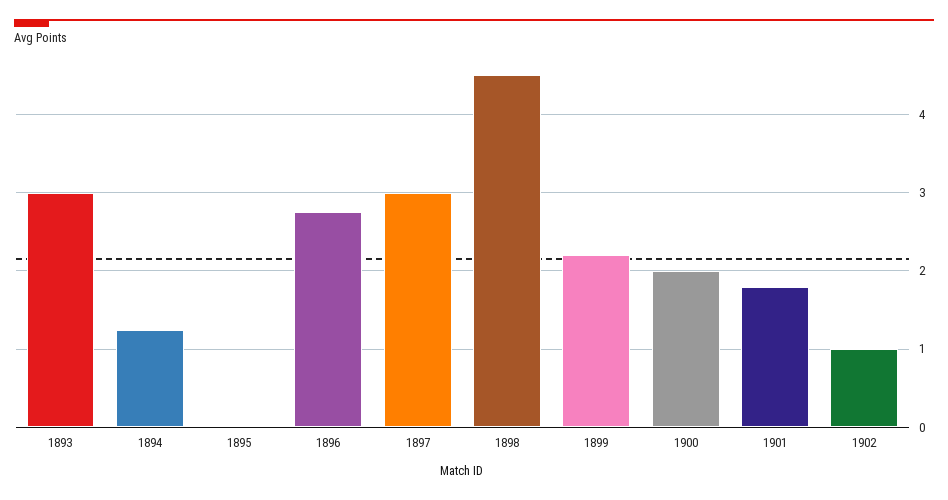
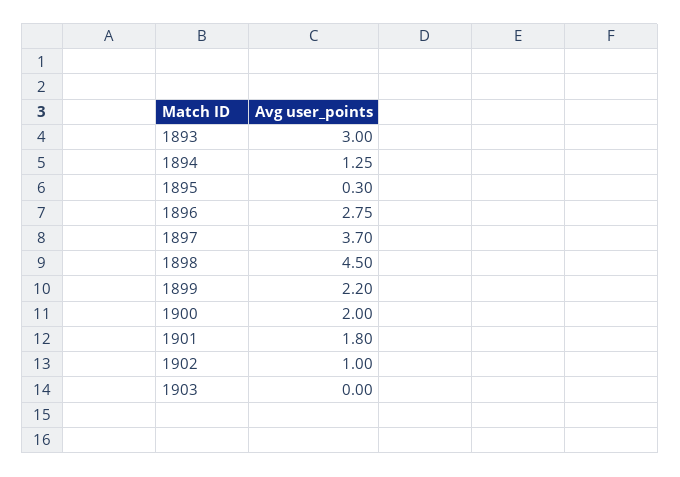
1895: 0 -> 0.3
1897: 3 -> 3.7
1903: none -> 0

